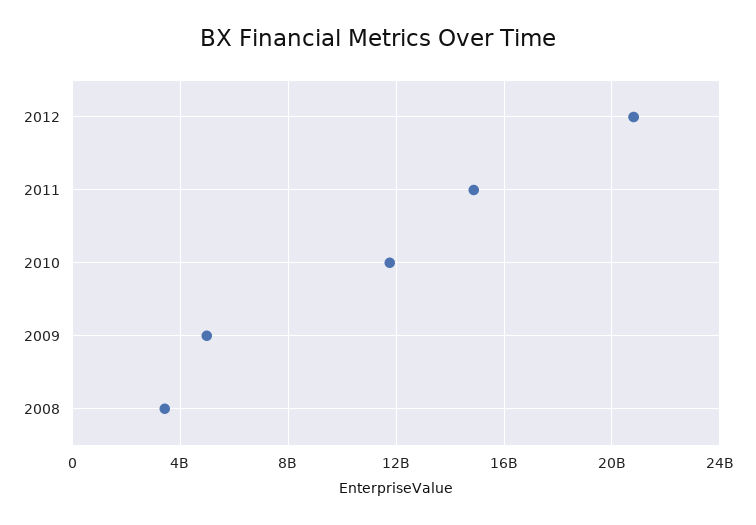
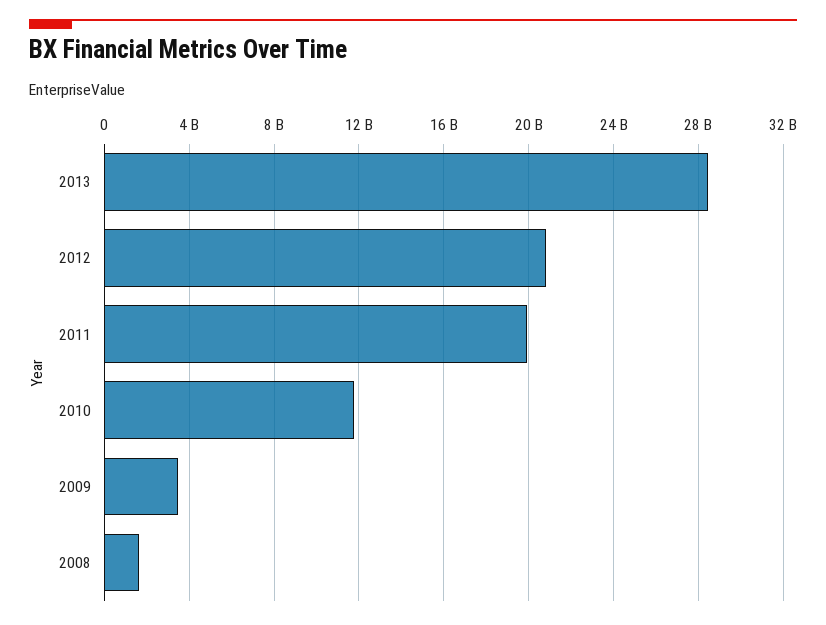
2011: 15000000000 -> 20000000000
2009: 5000000000 -> 3500000000
2008: 3500000000 -> 1500000000
2013: none -> 28500000000

